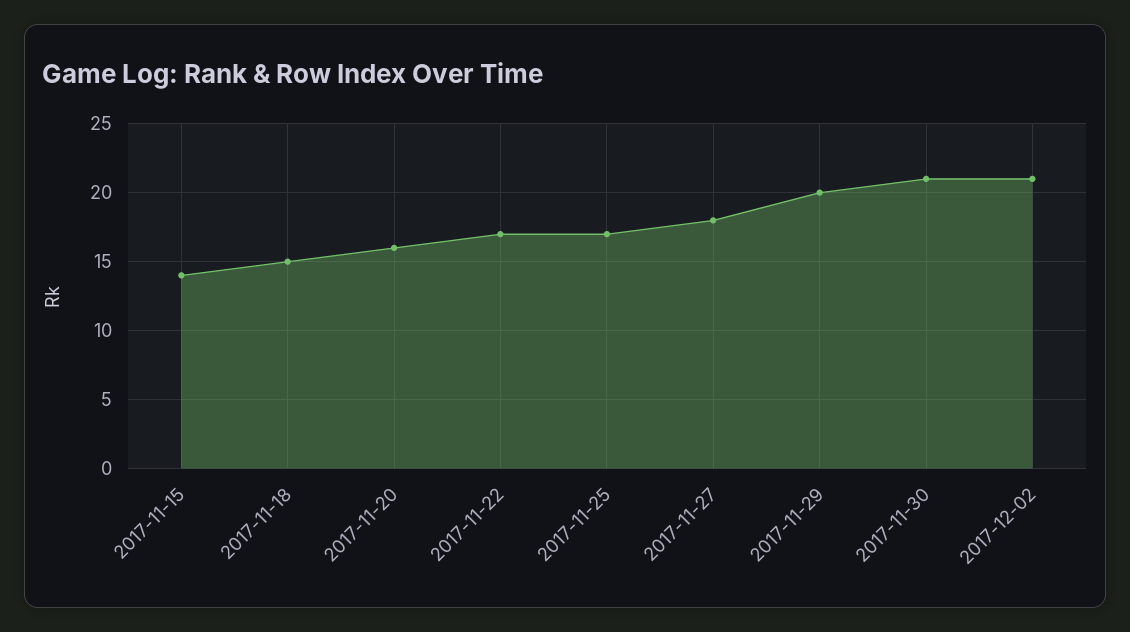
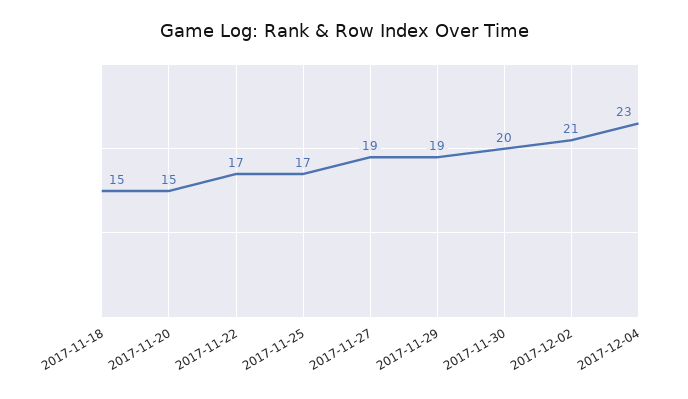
2017-11-15: 14 -> none
2017-11-20: 16 -> 15
2017-11-27: 18 -> 19
2017-11-29: 20 -> 19
2017-11-30: 21 -> 20
2017-12-04: none -> 23

